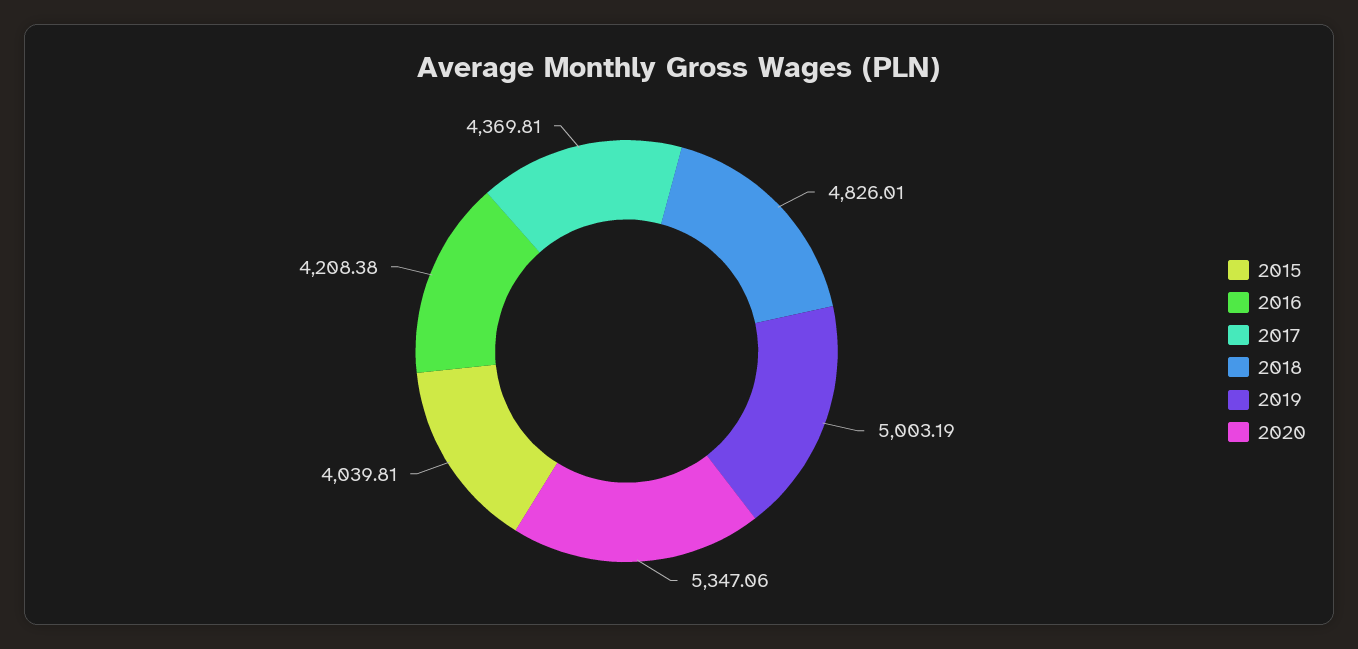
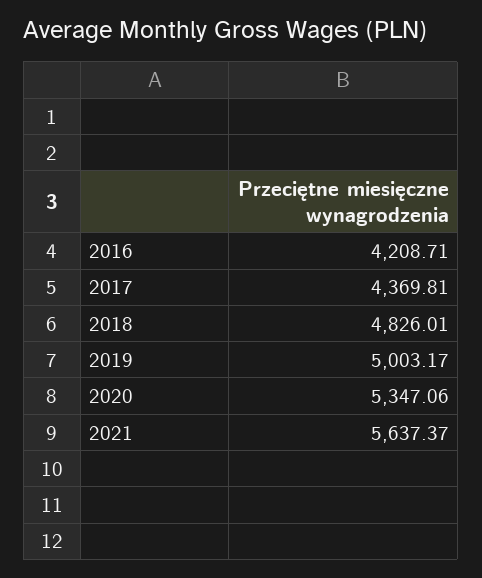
2015: 4039.81 -> none
2016: 4208.38 -> 4208.71
2019: 5003.19 -> 5003.17
2021: none -> 5637.37

